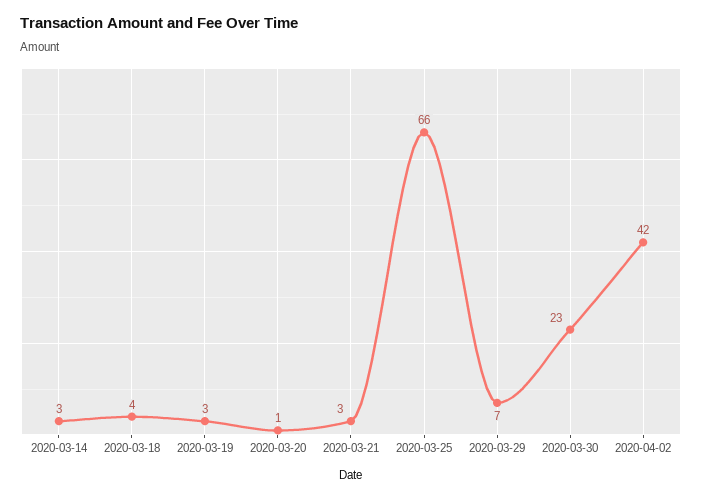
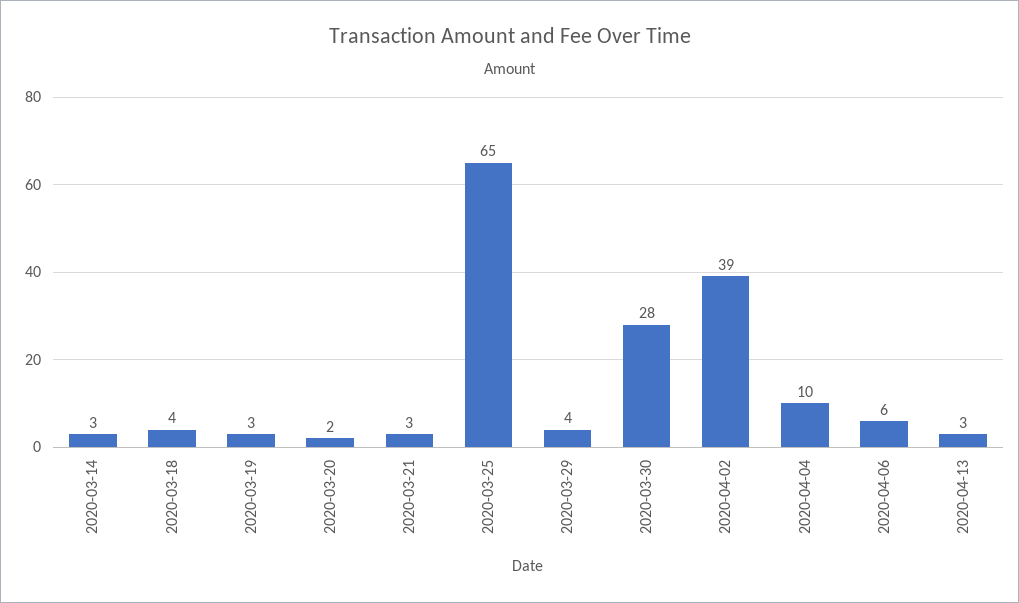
2020-03-20: 1 -> 2
2020-03-25: 66 -> 65
2020-03-29: 7 -> 4
2020-03-30: 23 -> 28
2020-04-02: 42 -> 39
2020-04-04: none -> 10
2020-04-06: none -> 6
2020-04-13: none -> 3

